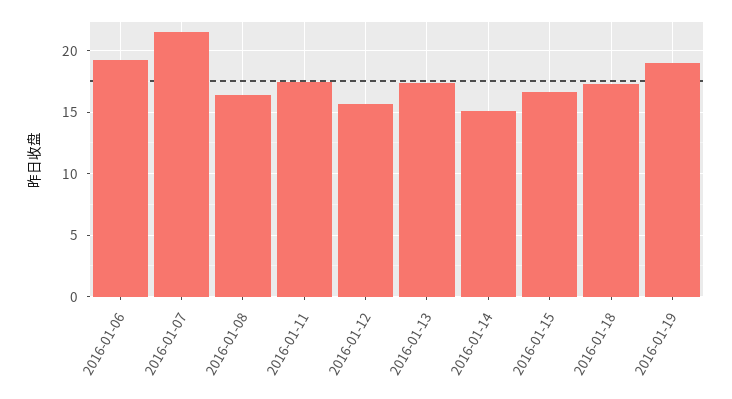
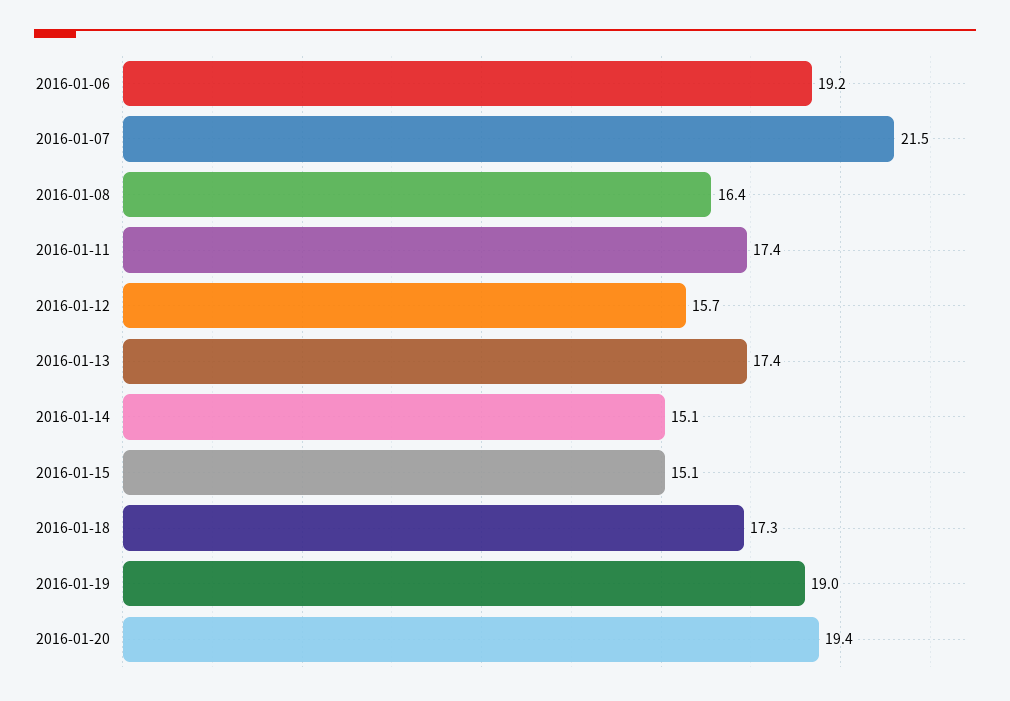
2016-01-15: 16.5 -> 15.1
2016-01-20: none -> 19.4

